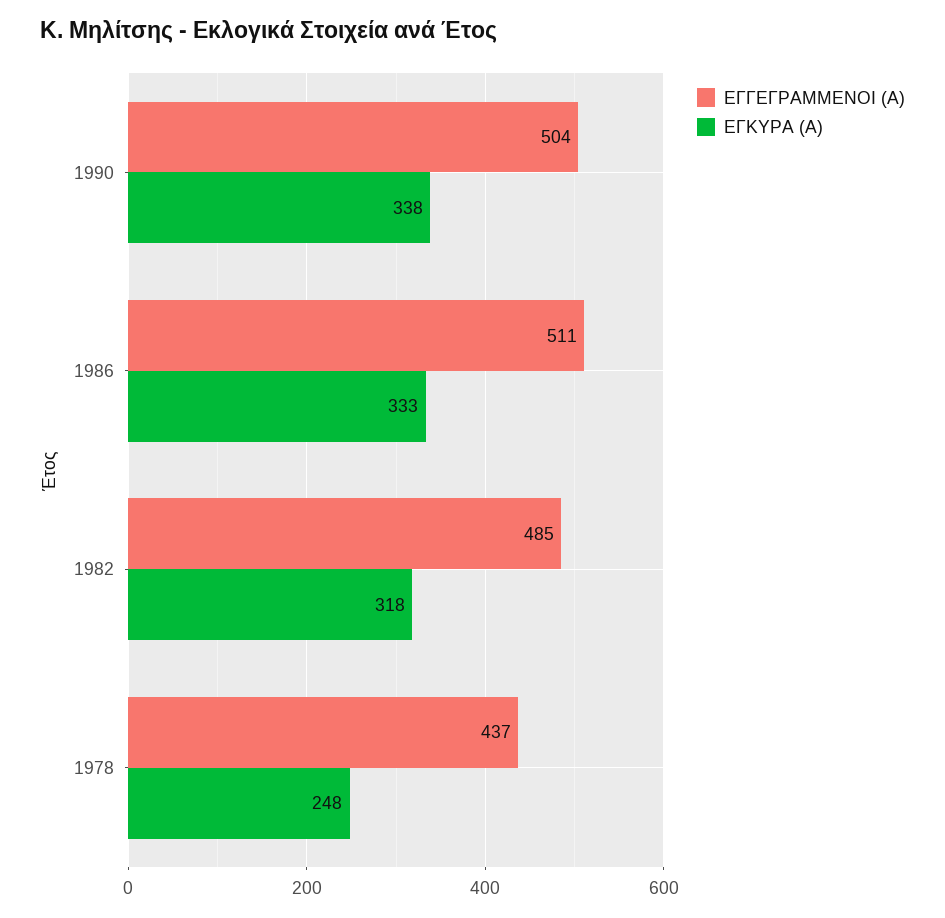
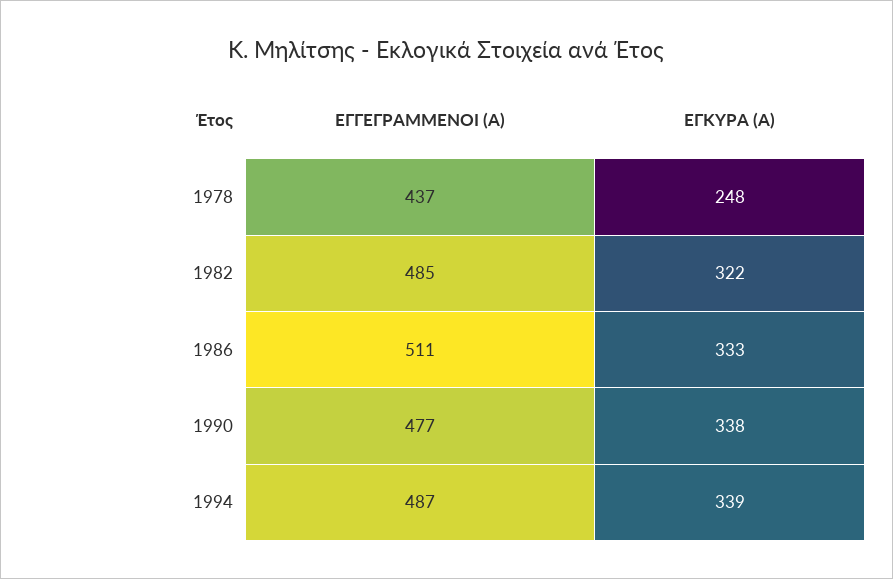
ΕΓΓΕΓΡΑΜΜΕΝΟΙ (Α), 1990: 504 -> 477
ΕΓΚΥΡΑ (Α), 1982: 318 -> 322
ΕΓΓΕΓΡΑΜΜΕΝΟΙ (Α), 1994: none -> 487
ΕΓΚΥΡΑ (Α), 1994: none -> 339

